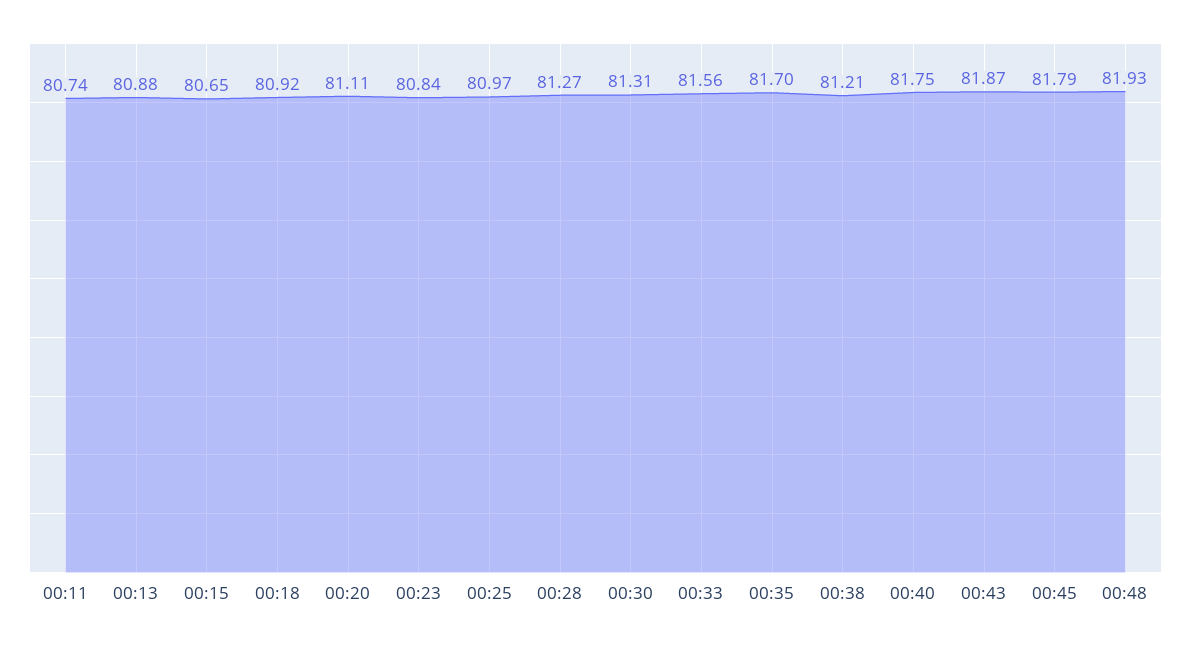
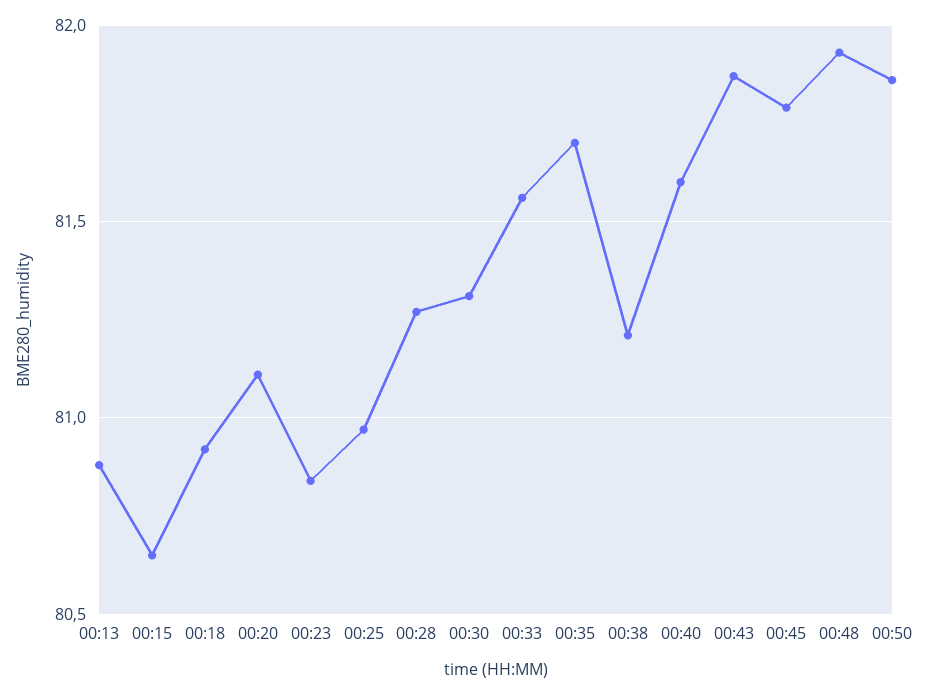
00:11: 80.74 -> none
00:40: 81.75 -> 81.6
00:50: none -> 81.85

